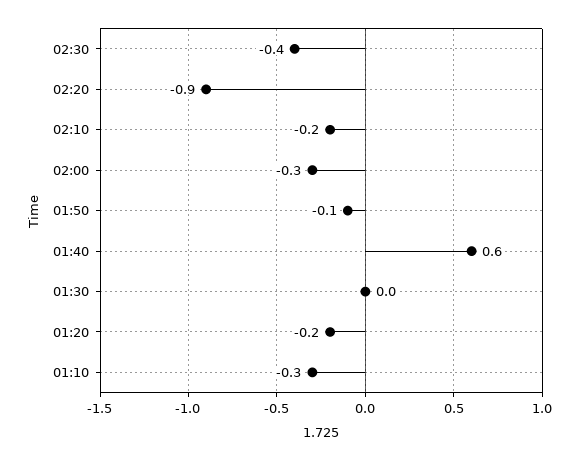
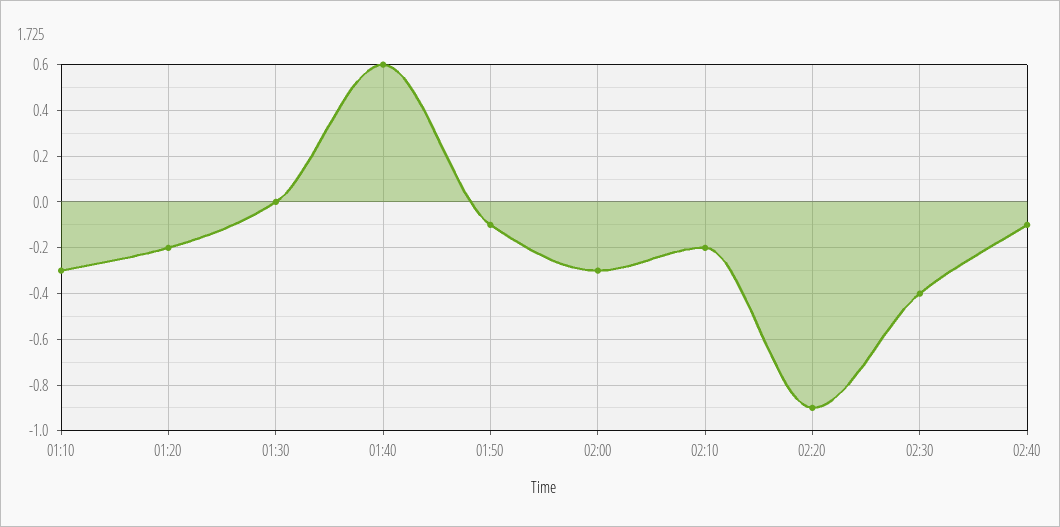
02:40: none -> -0.1

